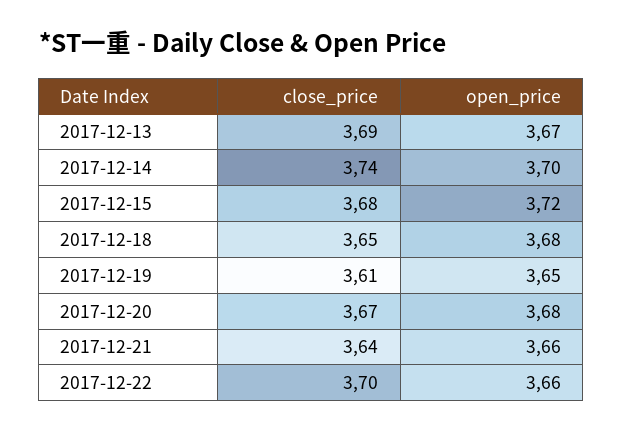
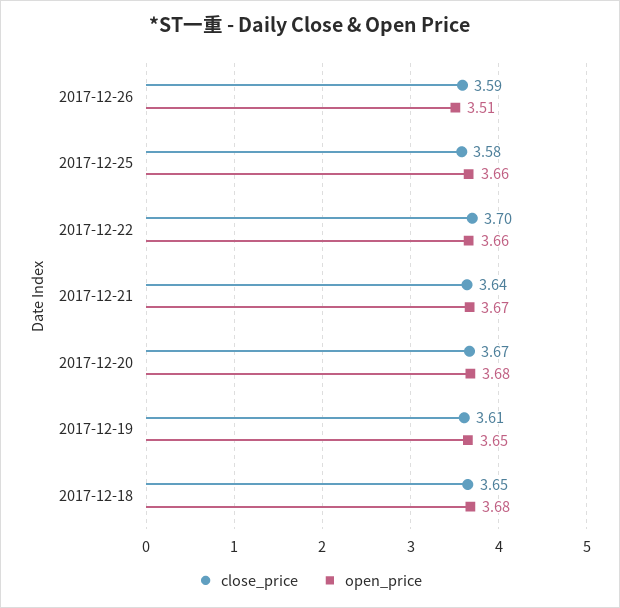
close_price, 2017-12-13: 3.69 -> none
open_price, 2017-12-13: 3.67 -> none
close_price, 2017-12-14: 3.74 -> none
open_price, 2017-12-14: 3.7 -> none
close_price, 2017-12-15: 3.68 -> none
open_price, 2017-12-15: 3.72 -> none
open_price, 2017-12-21: 3.66 -> 3.67
close_price, 2017-12-26: none -> 3.59
open_price, 2017-12-26: none -> 3.51
close_price, 2017-12-25: none -> 3.58
open_price, 2017-12-25: none -> 3.66

